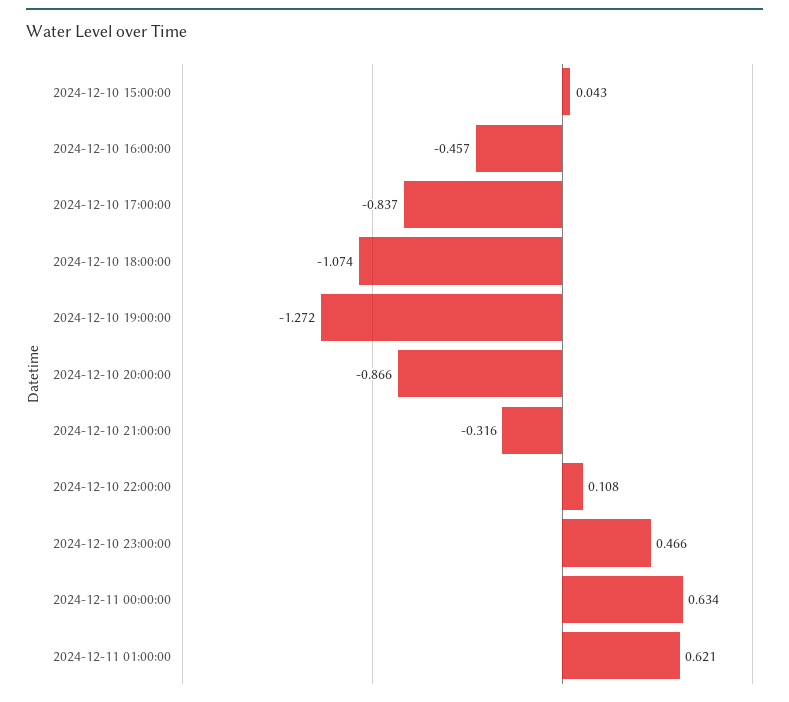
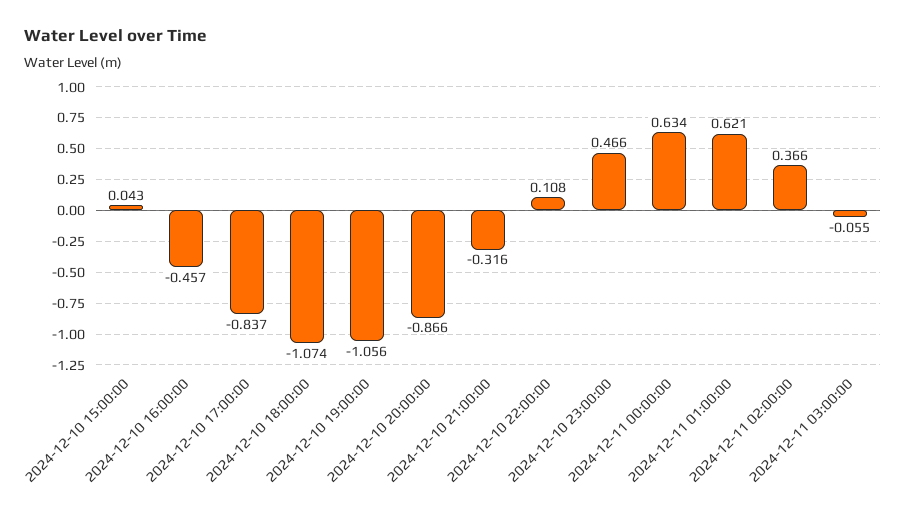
2024-12-10 19:00:00: -1.272 -> -1.056
2024-12-11 02:00:00: none -> 0.366
2024-12-11 03:00:00: none -> -0.055

